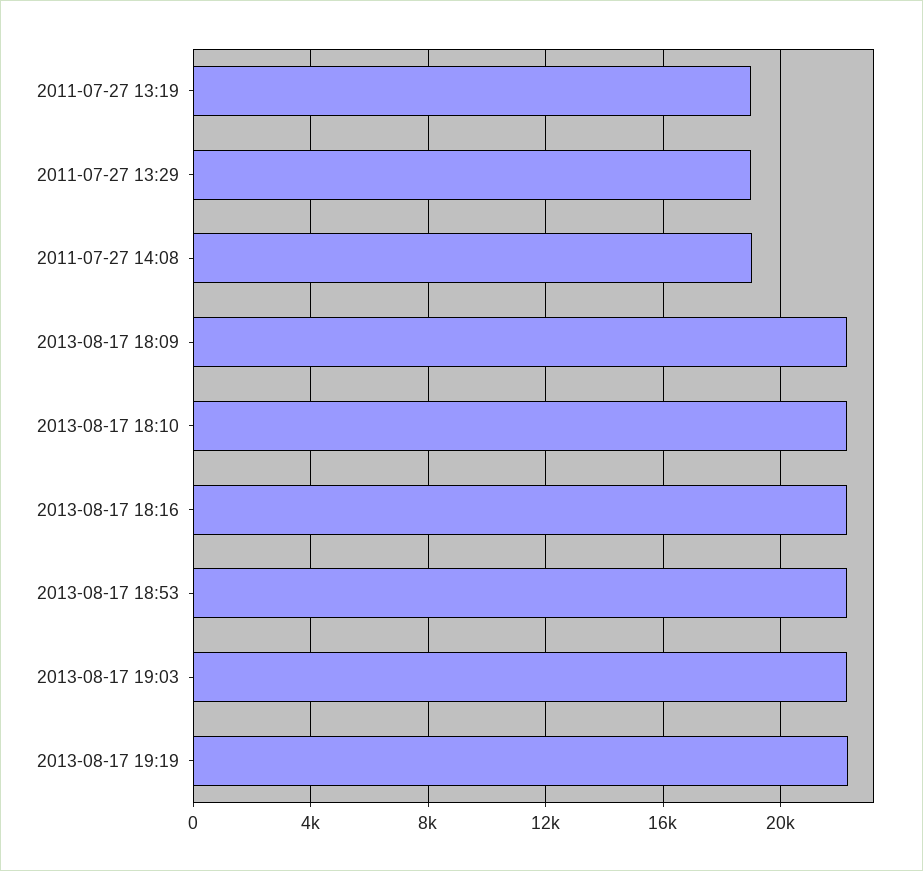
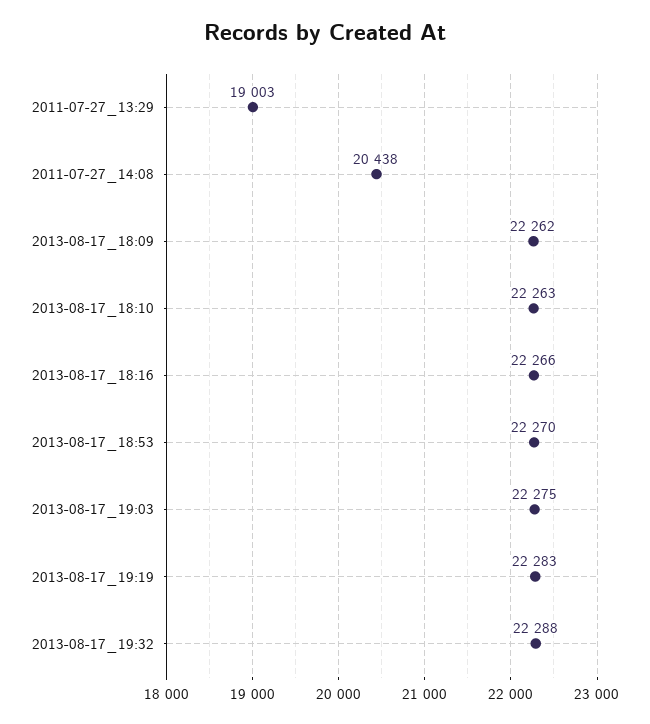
2011-07-27 13:19: 19000 -> none
2011-07-27 14:08: 19000 -> 20438
2013-08-17_19:32: none -> 22288

